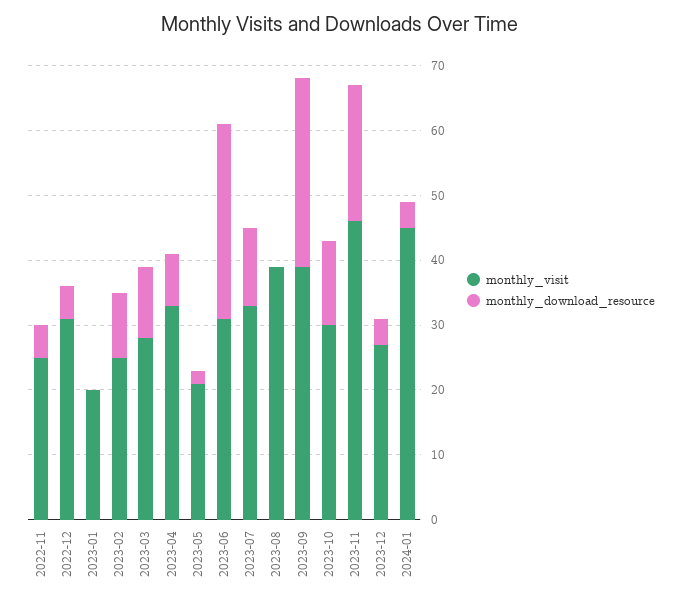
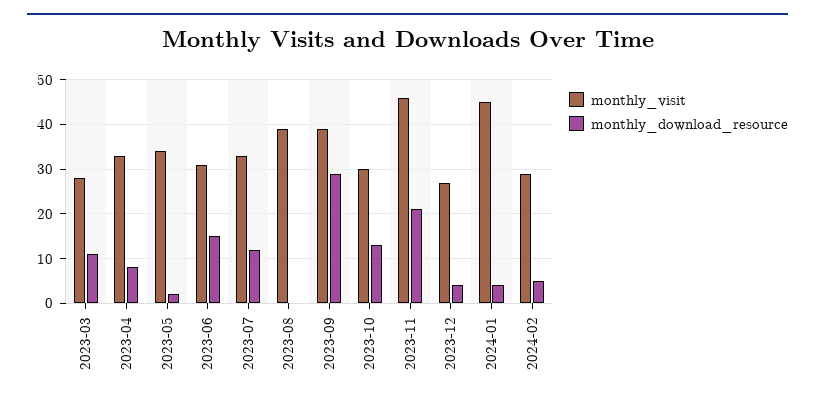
monthly_visit, 2022-11: 25 -> none
monthly_download_resource, 2022-11: 5 -> none
monthly_visit, 2022-12: 30 -> none
monthly_download_resource, 2022-12: 5 -> none
monthly_visit, 2023-01: 20 -> none
monthly_download_resource, 2023-01: 0 -> none
monthly_visit, 2023-02: 25 -> none
monthly_download_resource, 2023-02: 10 -> none
monthly_visit, 2023-05: 20 -> 35
monthly_download_resource, 2023-06: 30 -> 15
monthly_visit, 2024-02: none -> 30
monthly_download_resource, 2024-02: none -> 5

